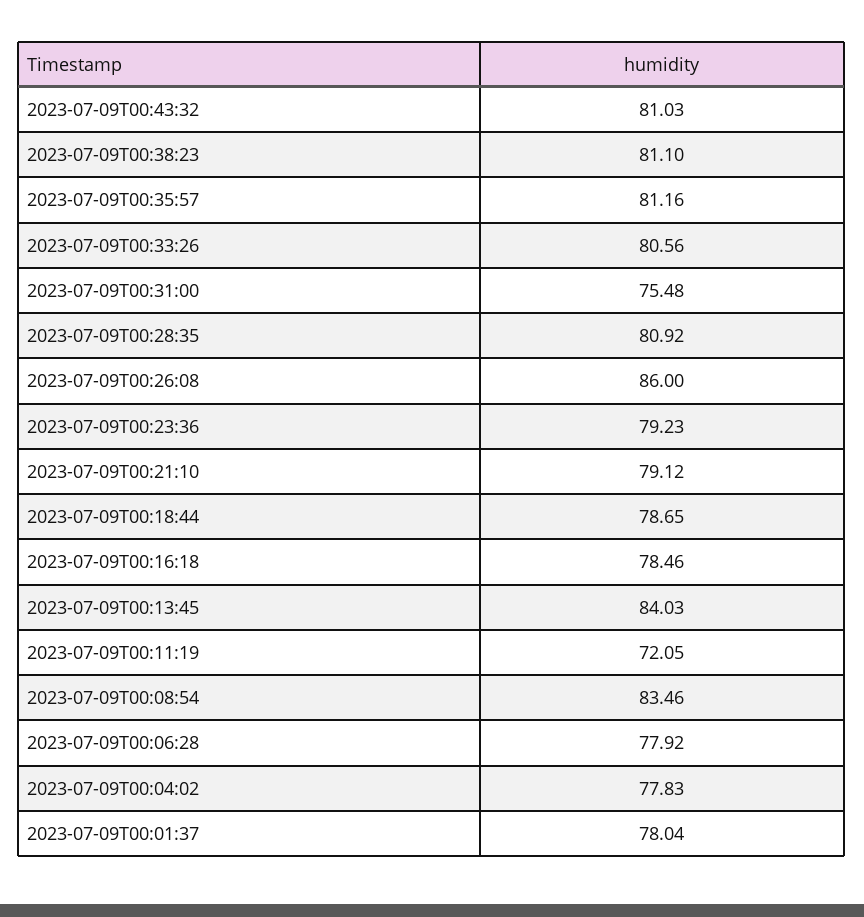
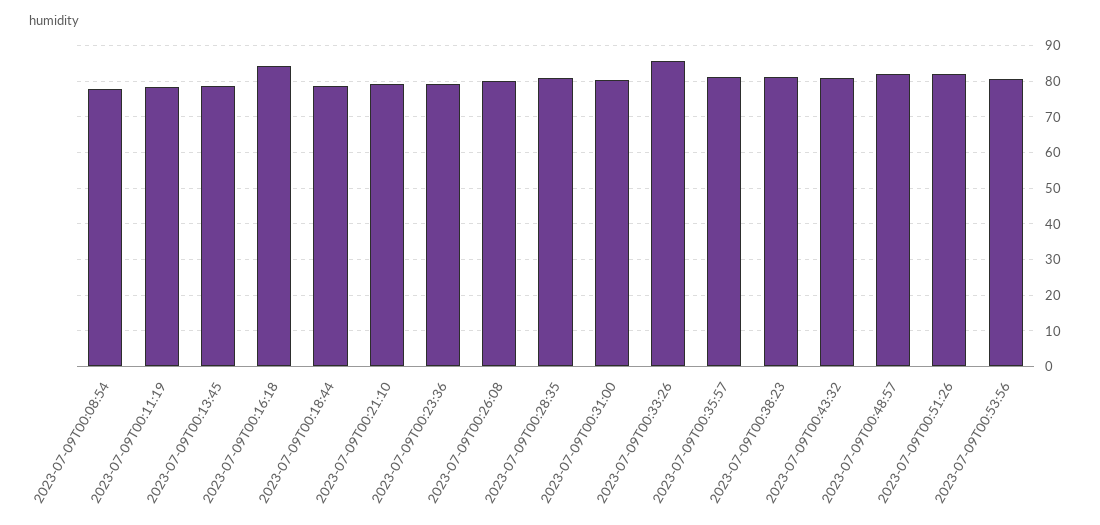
2023-07-09T00:33:26: 80.56 -> 86
2023-07-09T00:31:00: 75.48 -> 80
2023-07-09T00:26:08: 86 -> 80
2023-07-09T00:16:18: 78.46 -> 84
2023-07-09T00:13:45: 84.03 -> 78
2023-07-09T00:11:19: 72.05 -> 78
2023-07-09T00:08:54: 83.46 -> 78
2023-07-09T00:06:28: 77.92 -> none
2023-07-09T00:04:02: 77.83 -> none
2023-07-09T00:01:37: 78.04 -> none
2023-07-09T00:48:57: none -> 82
2023-07-09T00:51:26: none -> 82
2023-07-09T00:53:56: none -> 80

